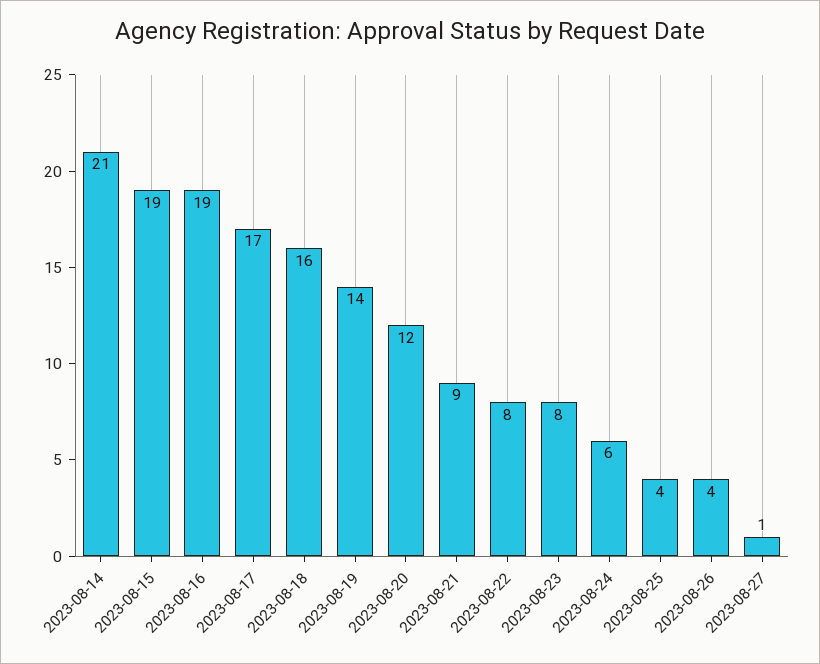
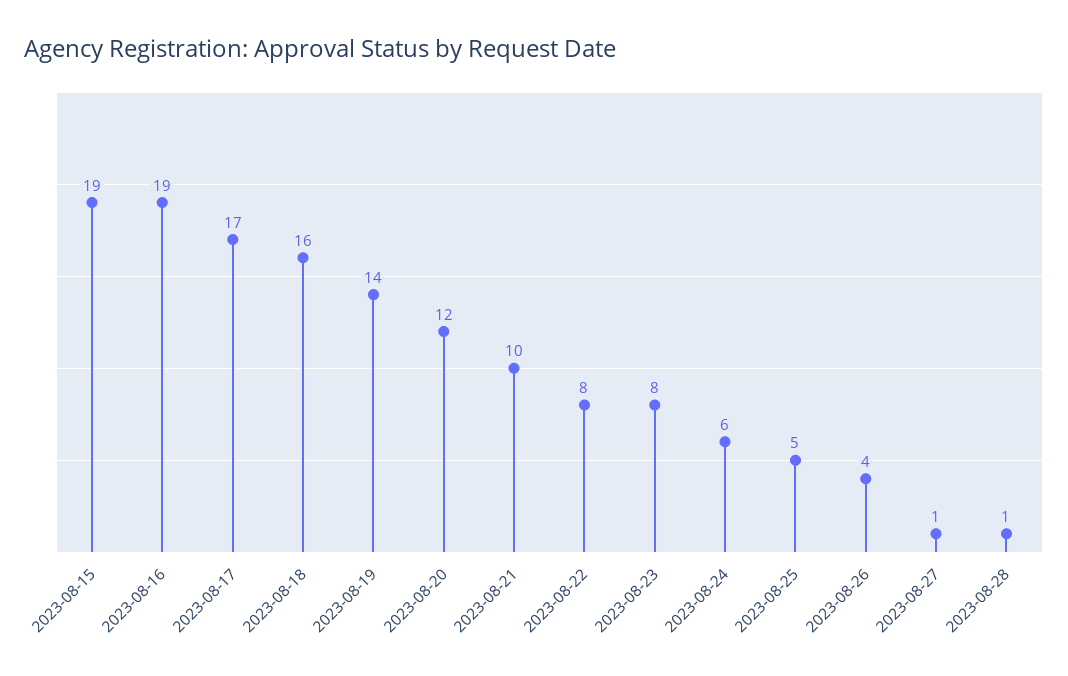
2023-08-14: 21 -> none
2023-08-21: 9 -> 10
2023-08-25: 4 -> 5
2023-08-28: none -> 1

